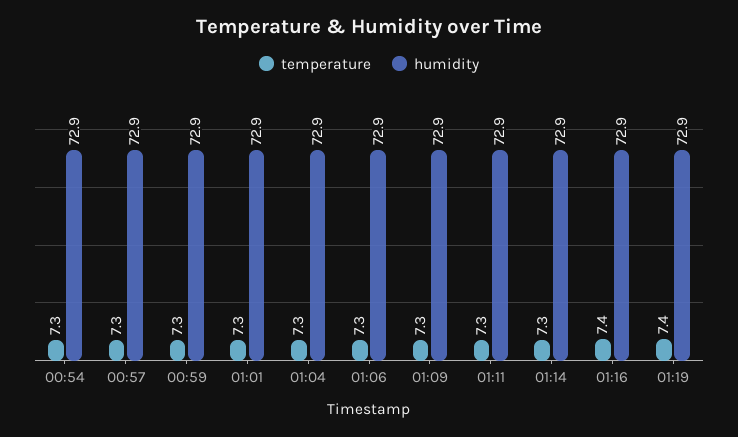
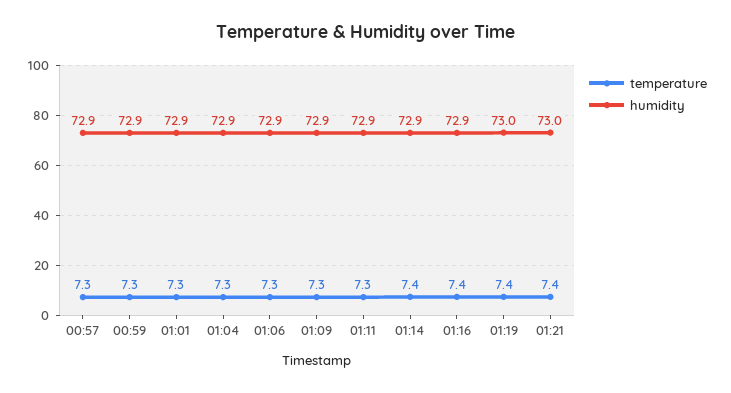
temperature, 00:54: 7.3 -> none
humidity, 00:54: 72.9 -> none
temperature, 01:14: 7.3 -> 7.4
humidity, 01:19: 72.9 -> 73
temperature, 01:21: none -> 7.4
humidity, 01:21: none -> 73

